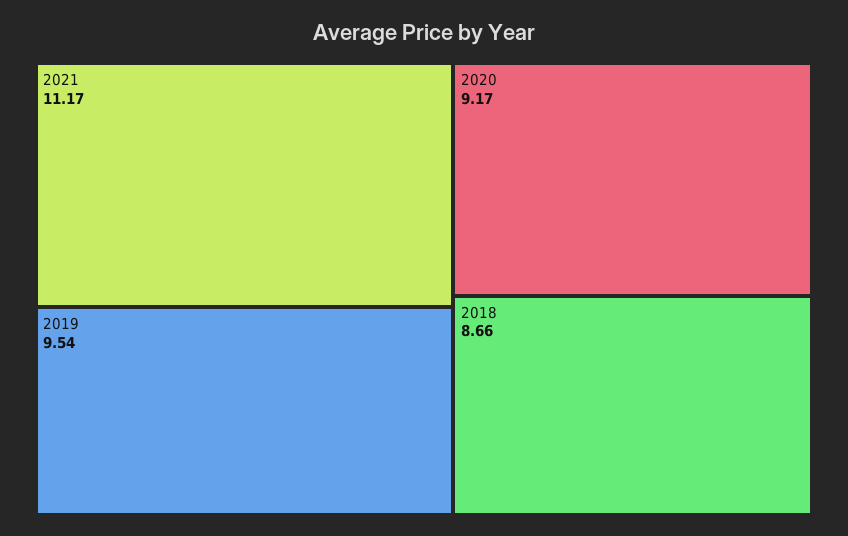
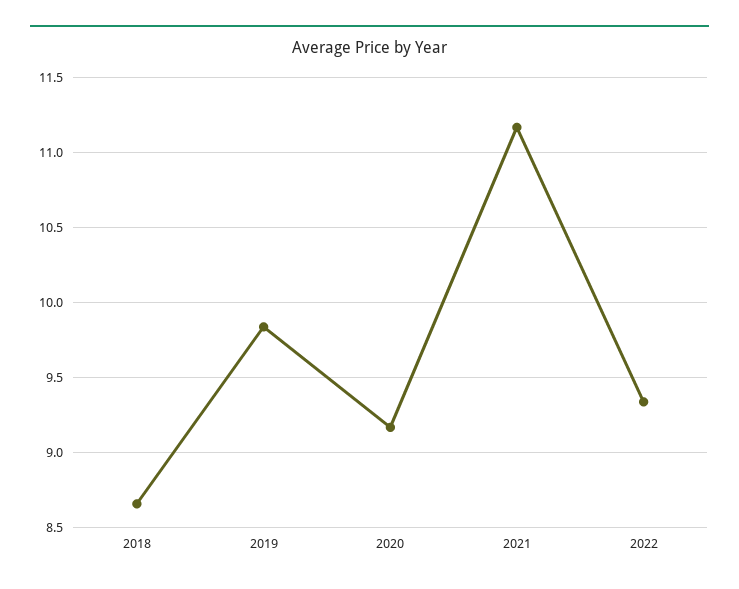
2019: 9.54 -> 9.85
2022: none -> 9.35

